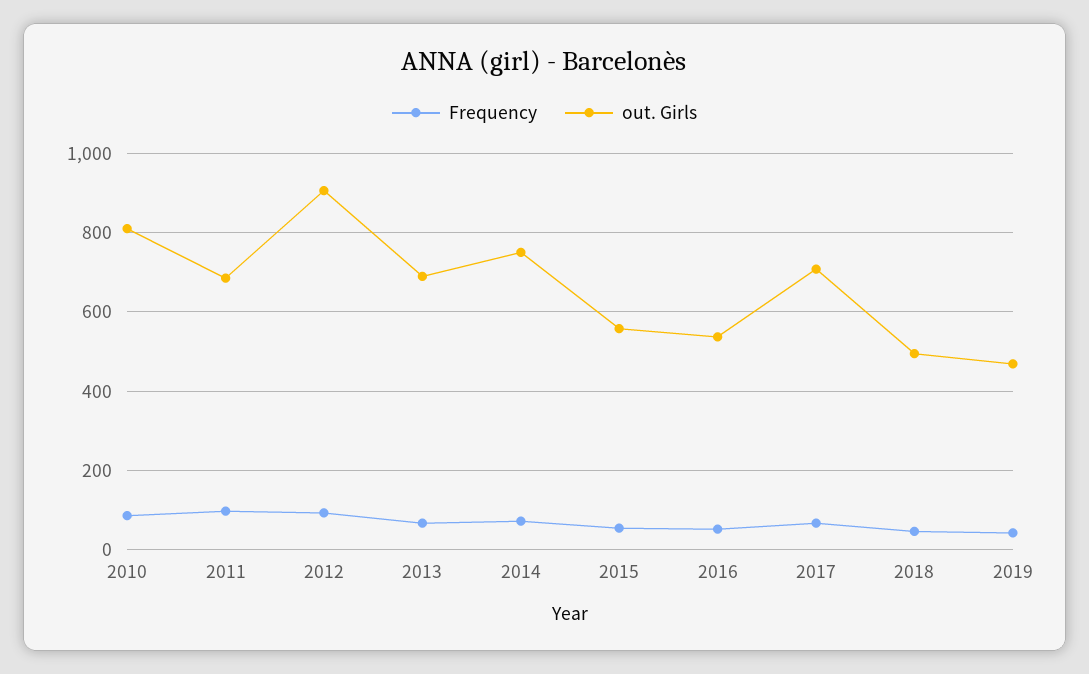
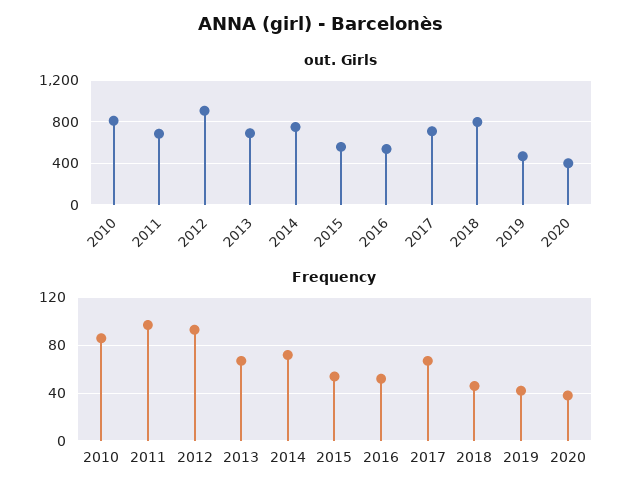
out. Girls, 2018: 500 -> 800
out. Girls, 2020: none -> 400
Frequency, 2020: none -> 40

